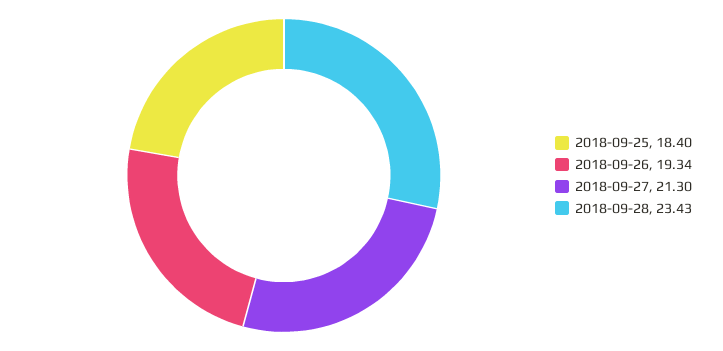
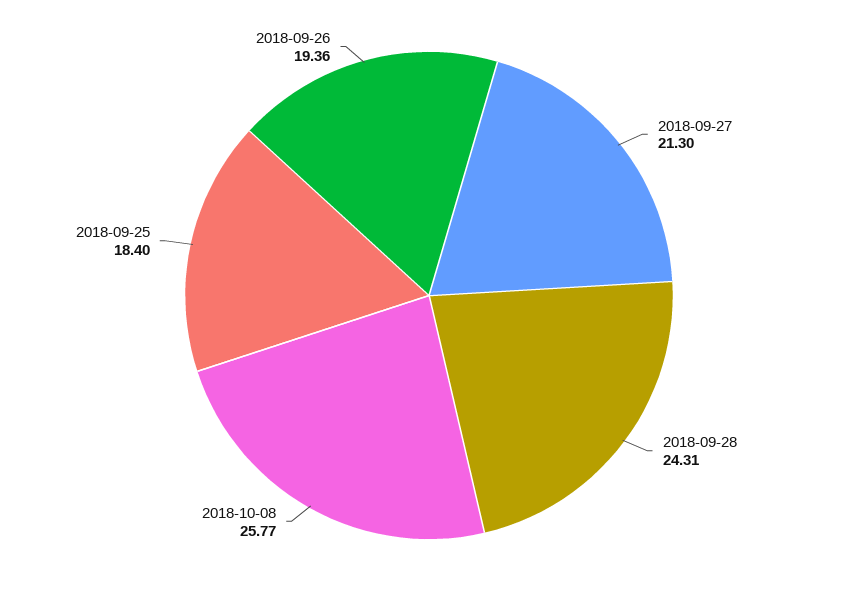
2018-09-26: 19.34 -> 19.36
2018-09-28: 23.43 -> 24.31
2018-10-08: none -> 25.77

